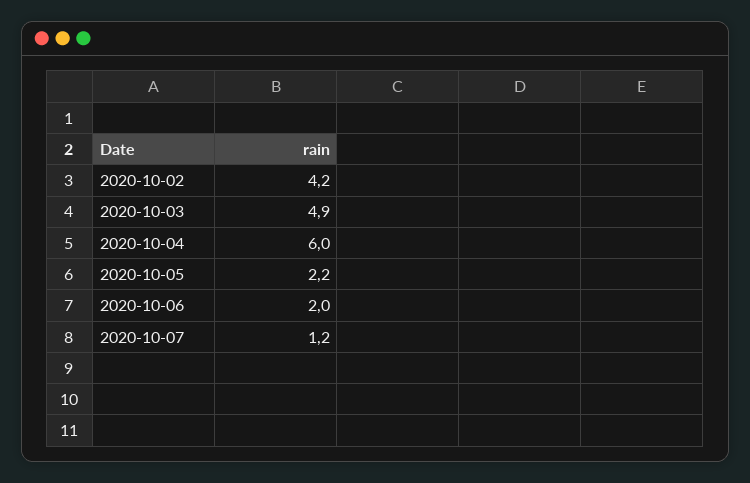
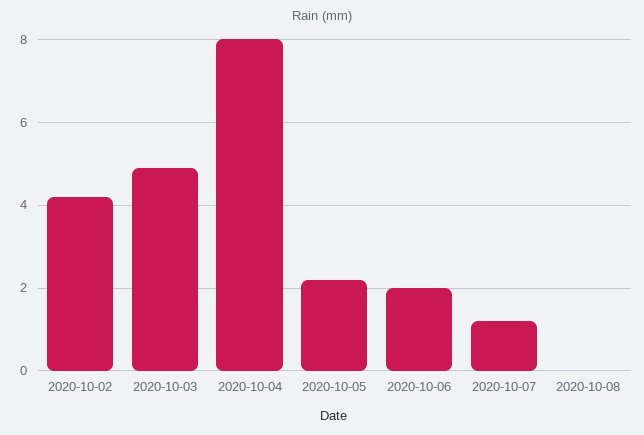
2020-10-04: 6 -> 8
2020-10-08: none -> 0

